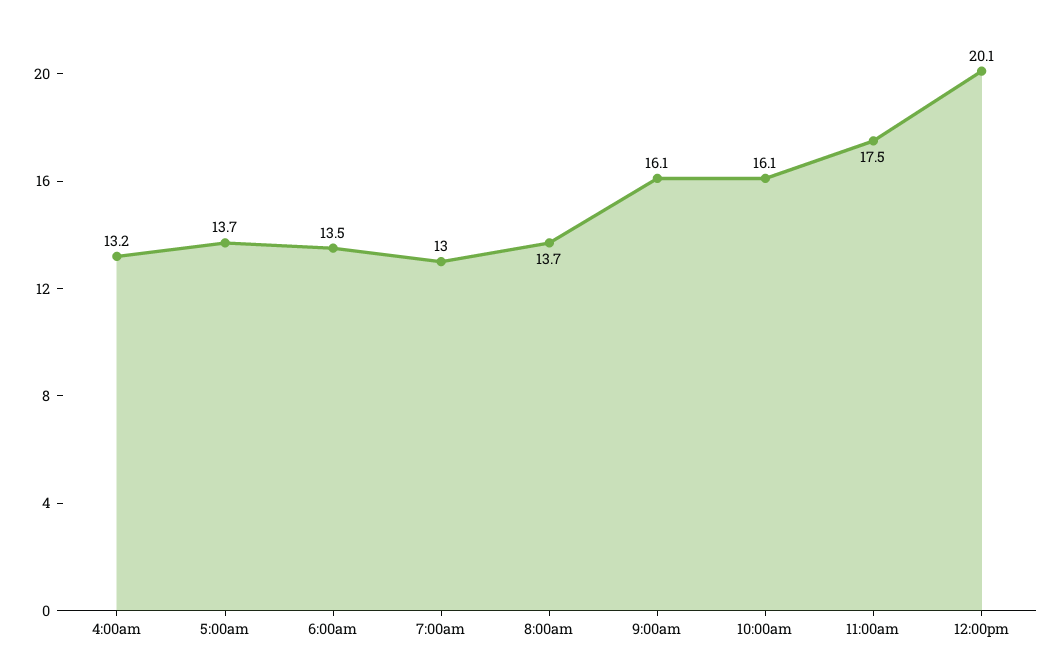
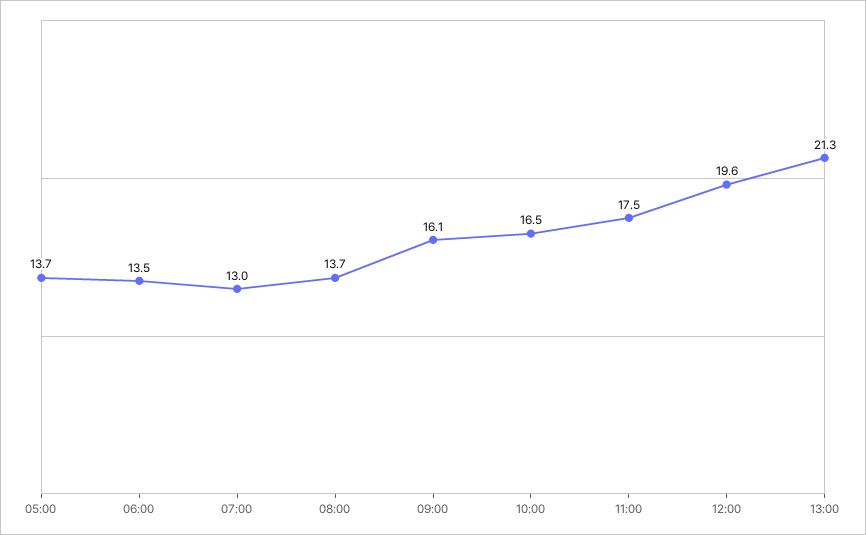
4:00am: 13.2 -> none
10:00am: 16.1 -> 16.5
12:00pm: 20.1 -> 19.6
13:00: none -> 21.3

